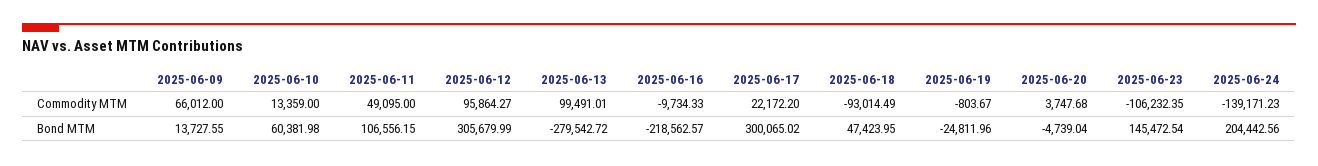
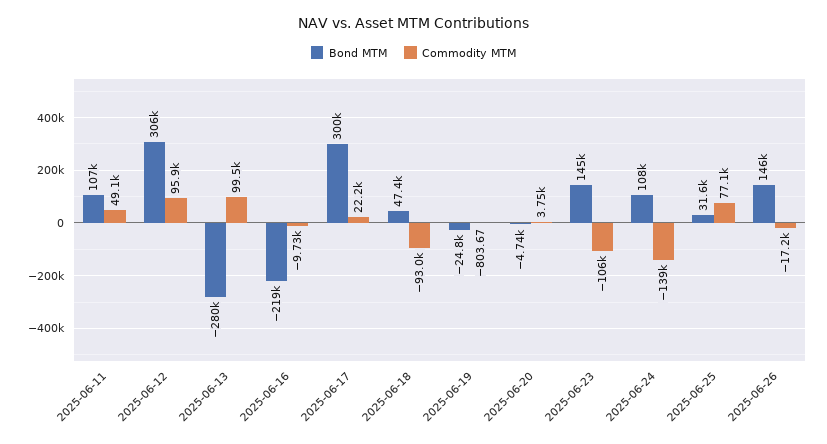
Commodity MTM, 2025-06-09: 66012 -> none
Commodity MTM, 2025-06-10: 13359 -> none
Bond MTM, 2025-06-09: 13727.55 -> none
Bond MTM, 2025-06-10: 60381.98 -> none
Bond MTM, 2025-06-24: 204442.56 -> 108000
Bond MTM, 2025-06-25: none -> 31600
Commodity MTM, 2025-06-25: none -> 77100
Bond MTM, 2025-06-26: none -> 146000
Commodity MTM, 2025-06-26: none -> -17200

